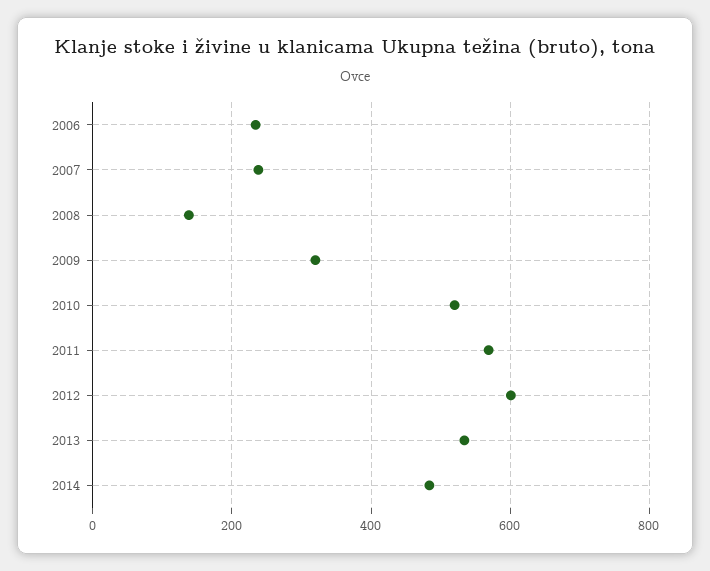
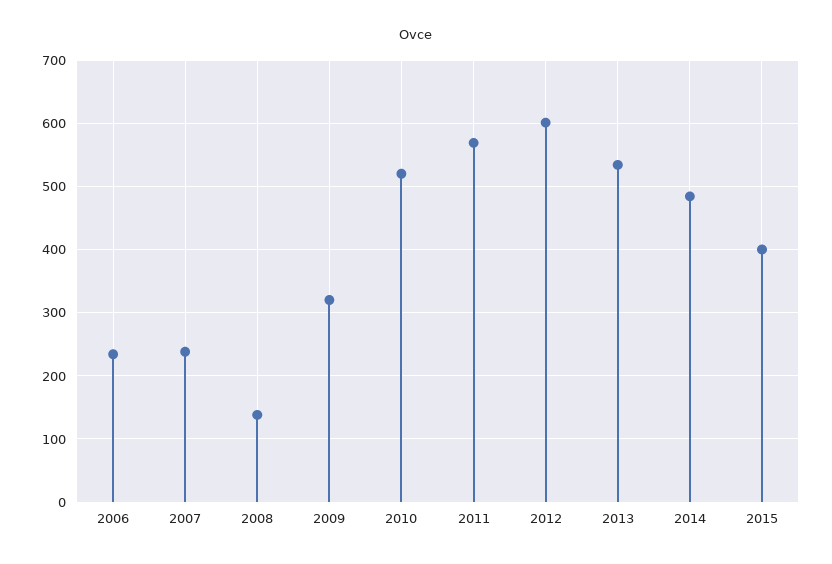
2015: none -> 400

